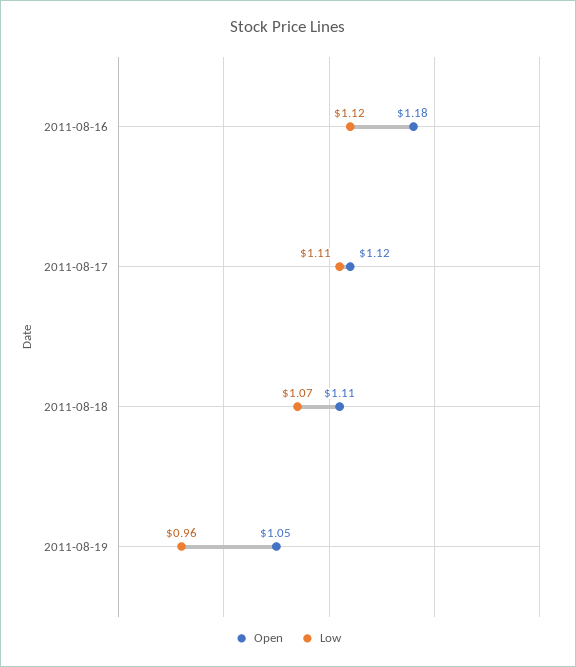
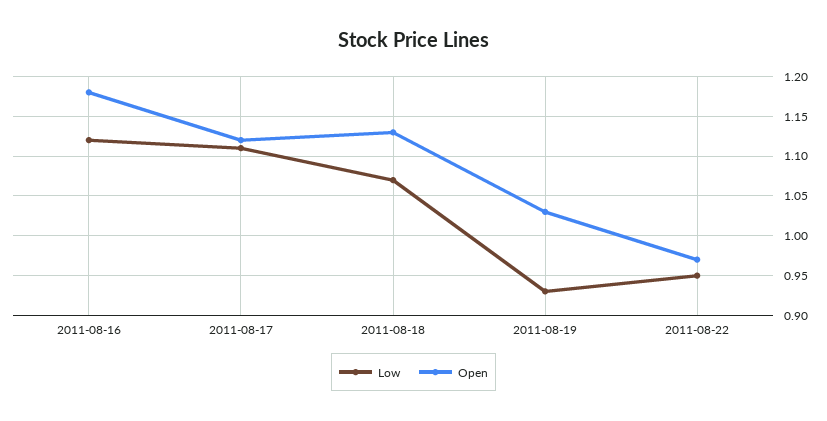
Open, 2011-08-18: 1.11 -> 1.13
Open, 2011-08-19: 1.05 -> 1.03
Low, 2011-08-19: 0.96 -> 0.93
Low, 2011-08-22: none -> 0.95
Open, 2011-08-22: none -> 0.97

